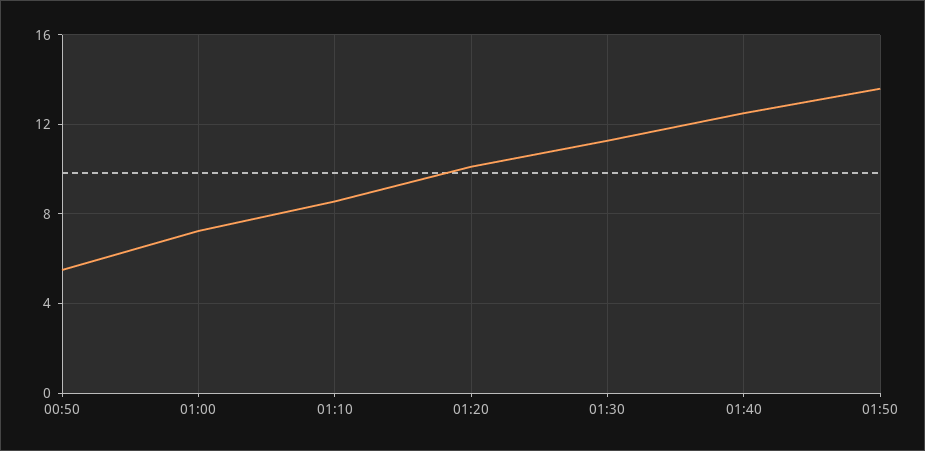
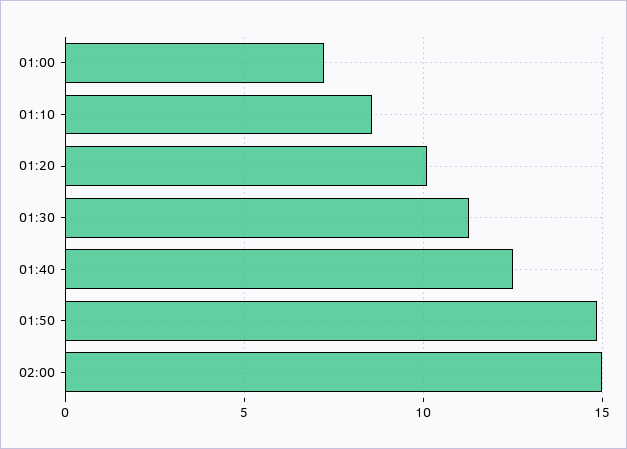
00:50: 5.5 -> none
01:50: 13.5 -> 15
02:00: none -> 15

